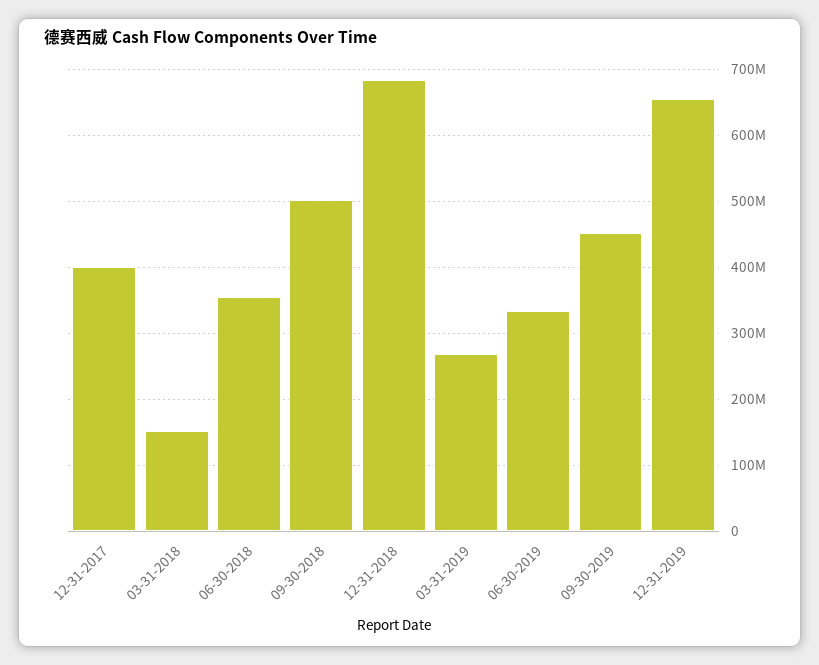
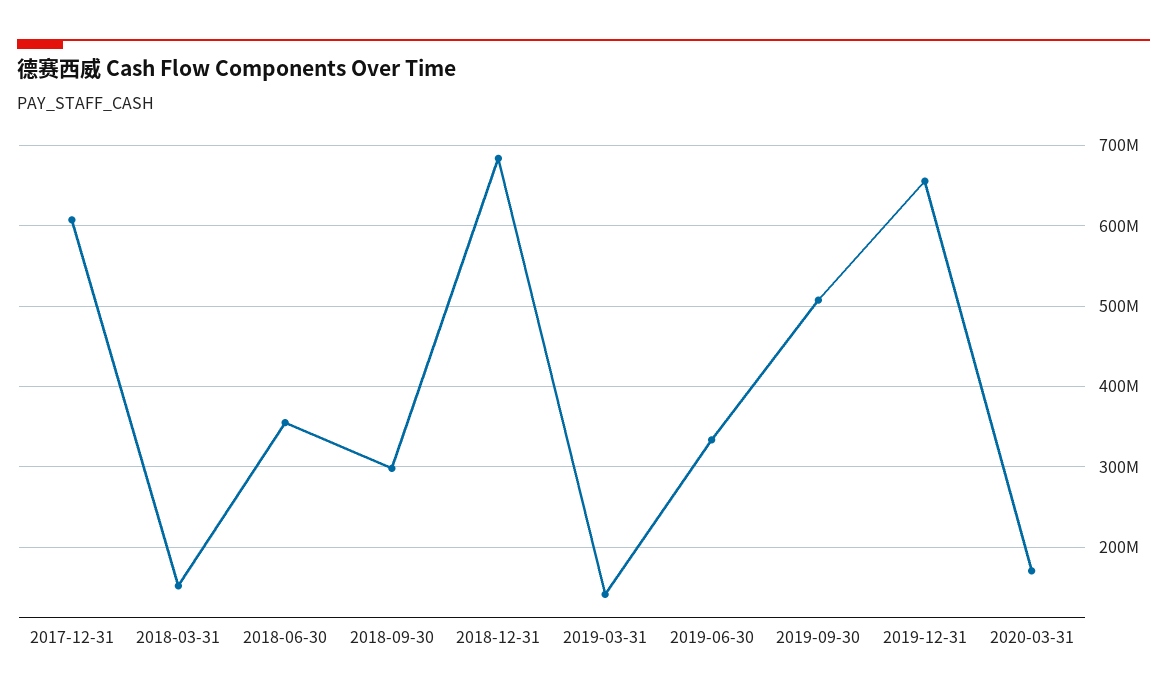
12-31-2017: 400000000 -> 610000000
09-30-2018: 500000000 -> 300000000
03-31-2019: 270000000 -> 140000000
09-30-2019: 450000000 -> 510000000
2020-03-31: none -> 170000000

